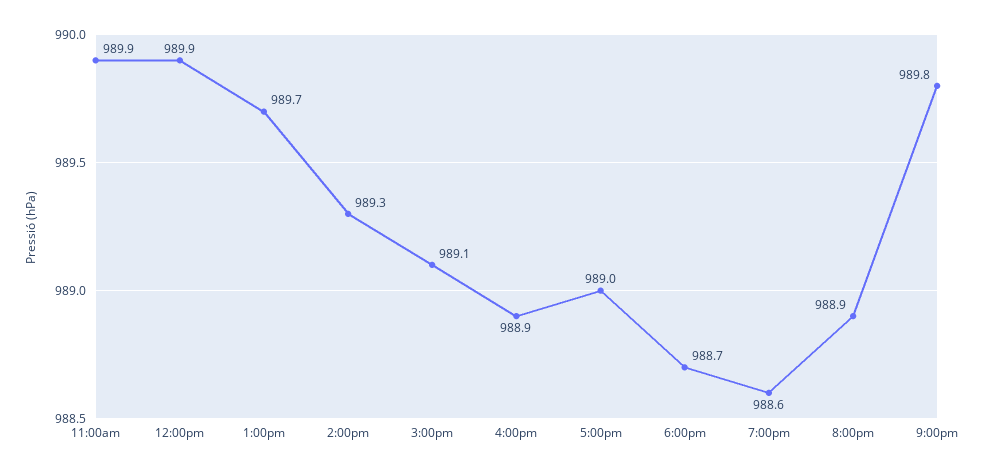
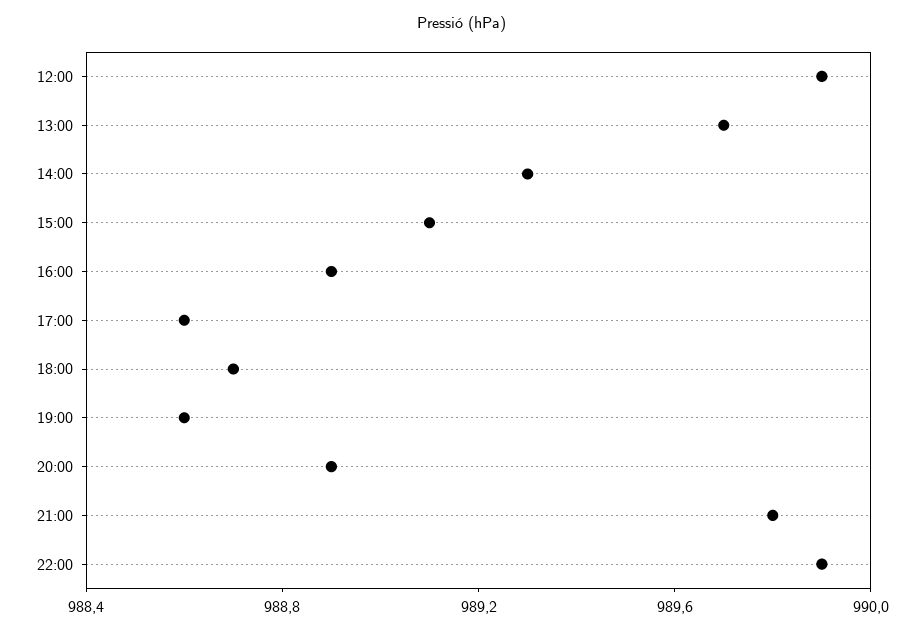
11:00am: 989.9 -> none
5:00pm: 989 -> 988.6
22:00: none -> 989.9

